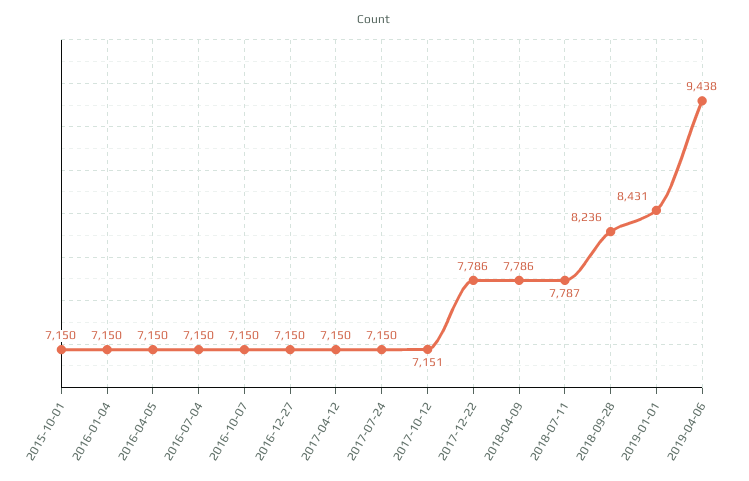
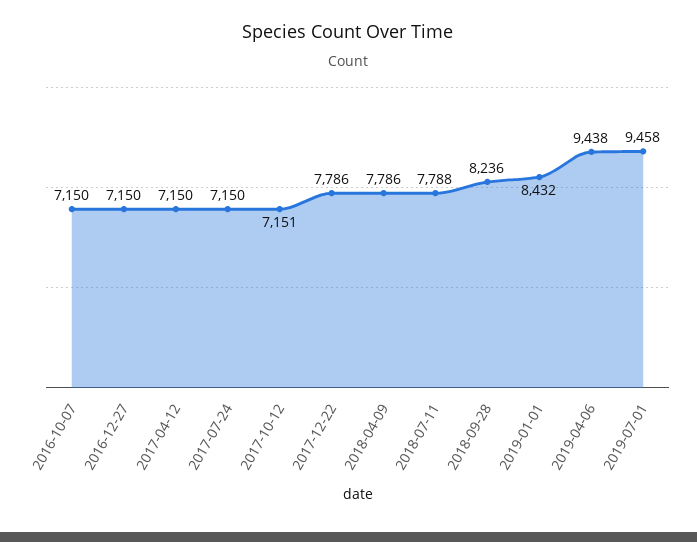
2015-10-01: 7150 -> none
2016-01-04: 7150 -> none
2016-04-05: 7150 -> none
2016-07-04: 7150 -> none
2018-07-11: 7787 -> 7788
2019-01-01: 8431 -> 8432
2019-07-01: none -> 9458

